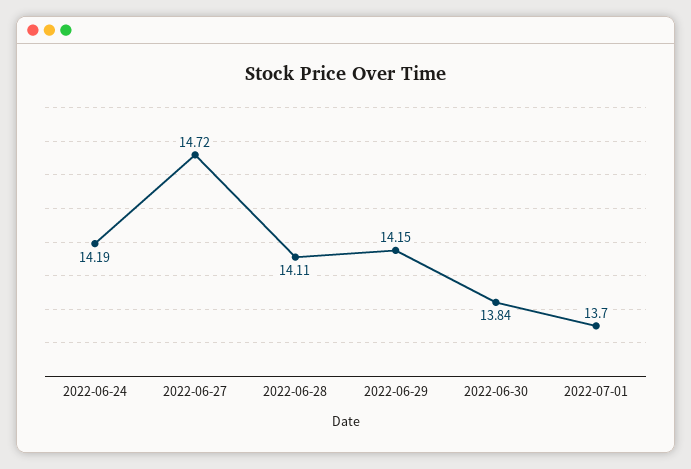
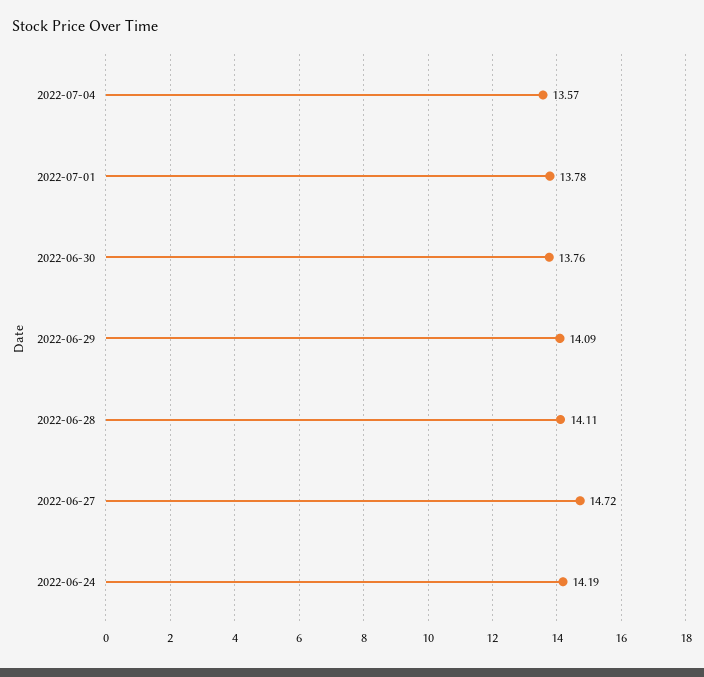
2022-06-29: 14.15 -> 14.09
2022-06-30: 13.84 -> 13.76
2022-07-01: 13.7 -> 13.78
2022-07-04: none -> 13.57

